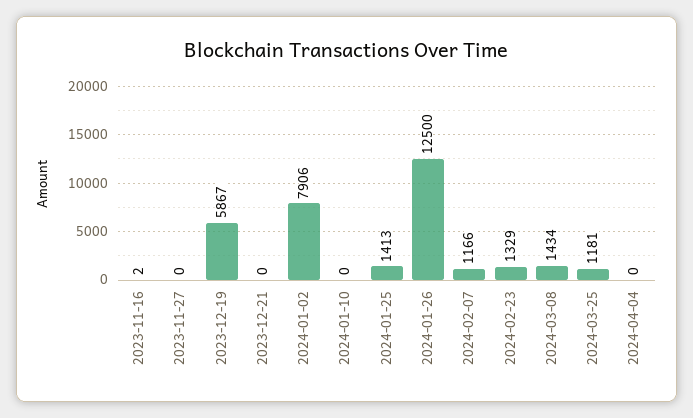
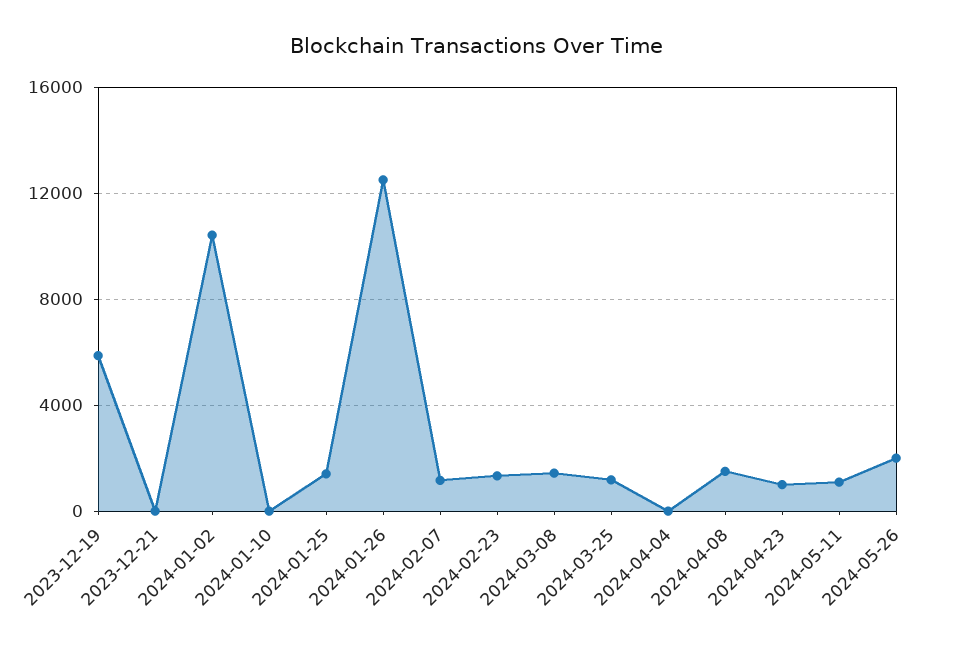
2023-11-16: 2 -> none
2023-11-27: 0 -> none
2024-01-02: 7906 -> 10500
2024-04-08: none -> 1500
2024-04-23: none -> 1000
2024-05-11: none -> 1000
2024-05-26: none -> 2000

